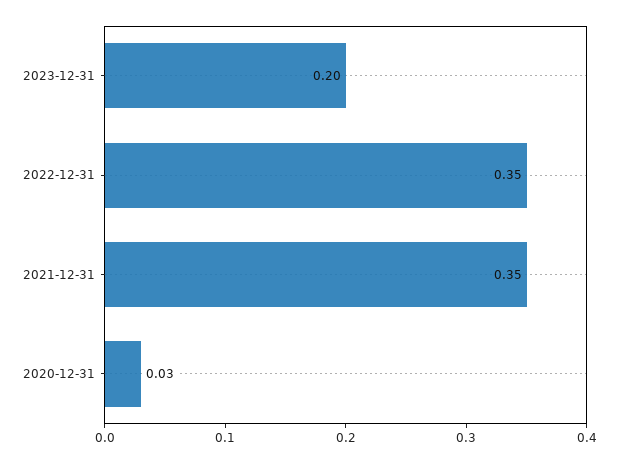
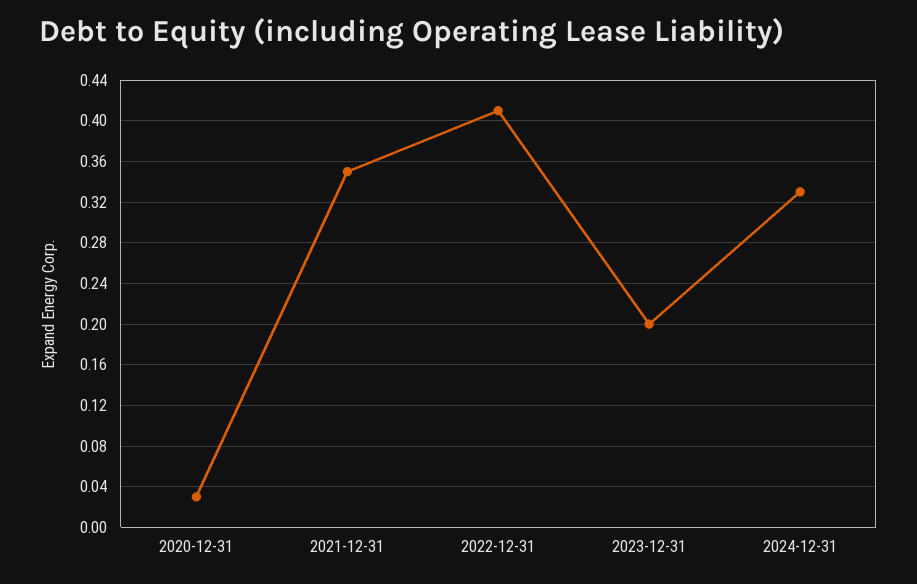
2022-12-31: 0.35 -> 0.41
2024-12-31: none -> 0.33

